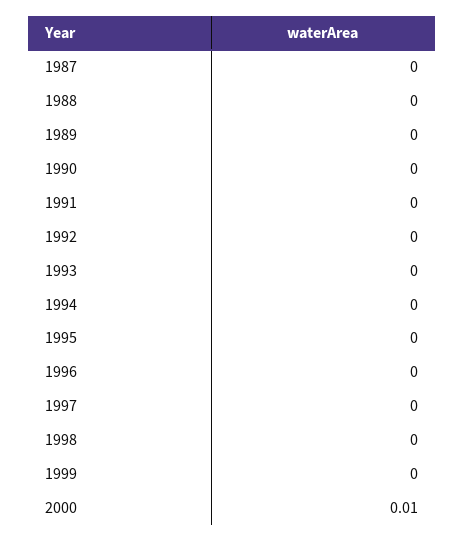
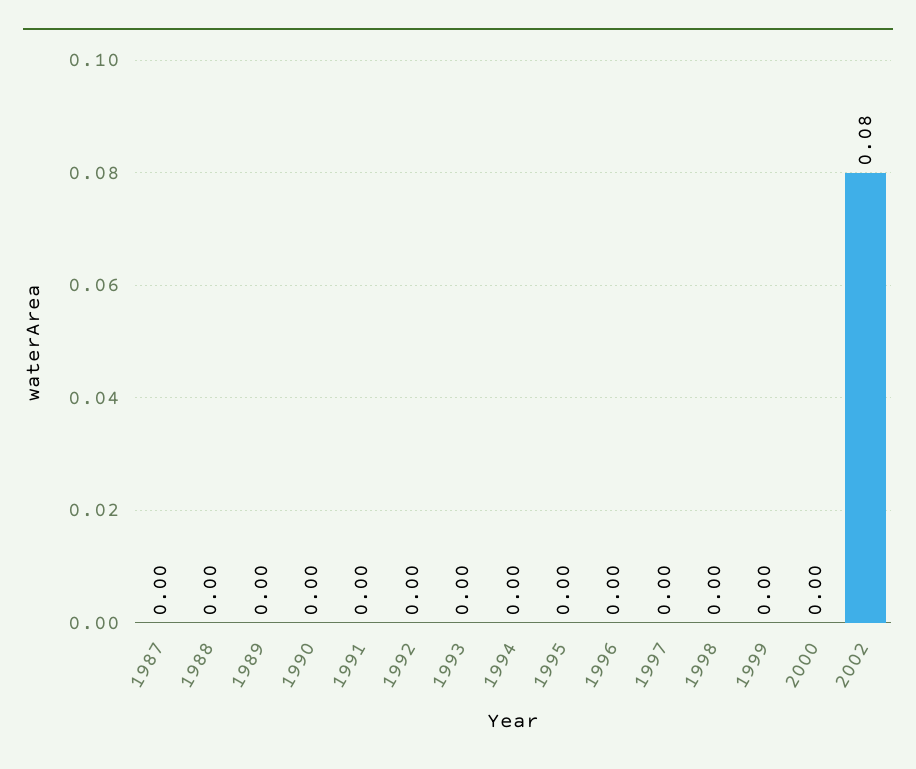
2000: 0.01 -> 0
2002: none -> 0.08

